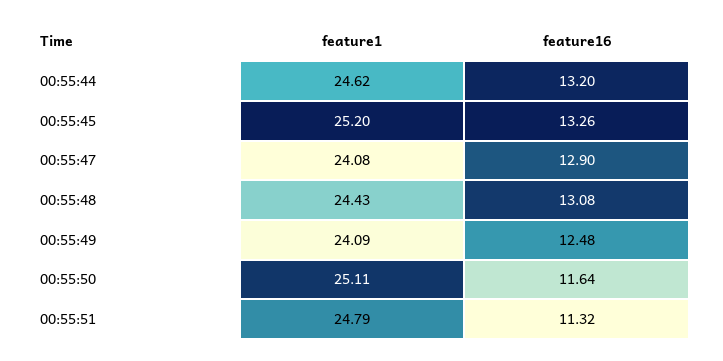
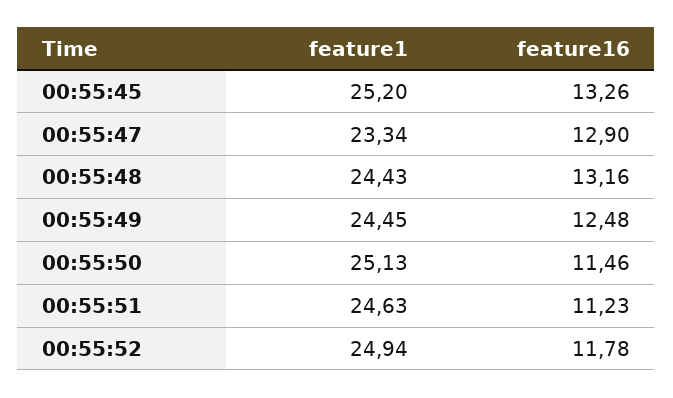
feature1, 00:55:44: 24.62 -> none
feature16, 00:55:44: 13.2 -> none
feature1, 00:55:47: 24.08 -> 23.34
feature16, 00:55:48: 13.08 -> 13.16
feature1, 00:55:49: 24.09 -> 24.45
feature1, 00:55:50: 25.11 -> 25.13
feature16, 00:55:50: 11.64 -> 11.46
feature1, 00:55:51: 24.79 -> 24.63
feature16, 00:55:51: 11.32 -> 11.23
feature1, 00:55:52: none -> 24.94
feature16, 00:55:52: none -> 11.78

